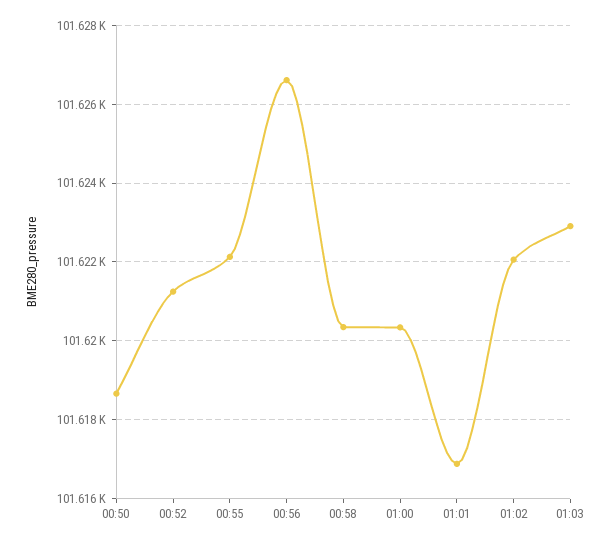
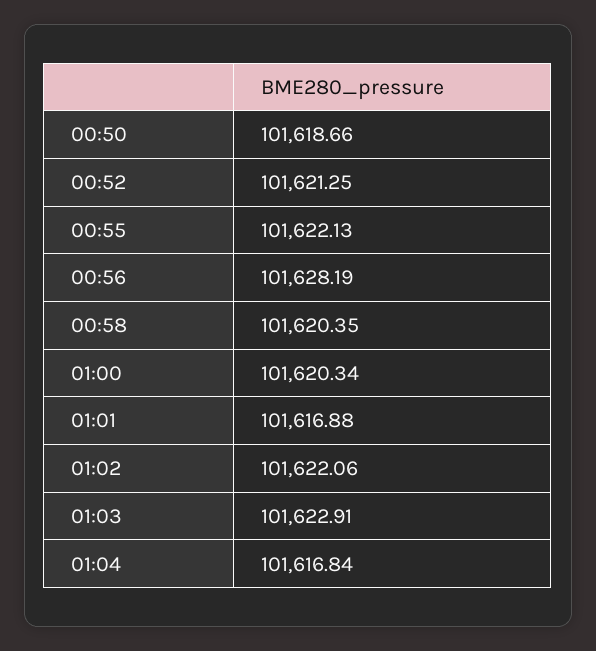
00:56: 101626.6 -> 101628.19
01:04: none -> 101616.84

